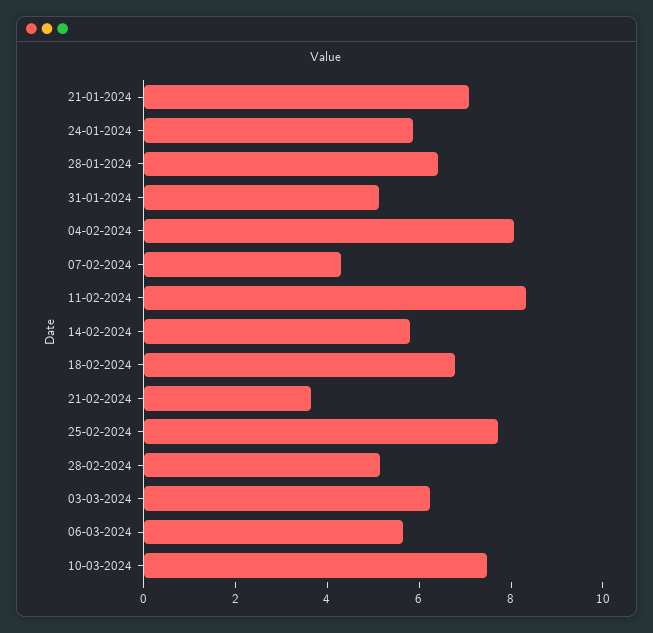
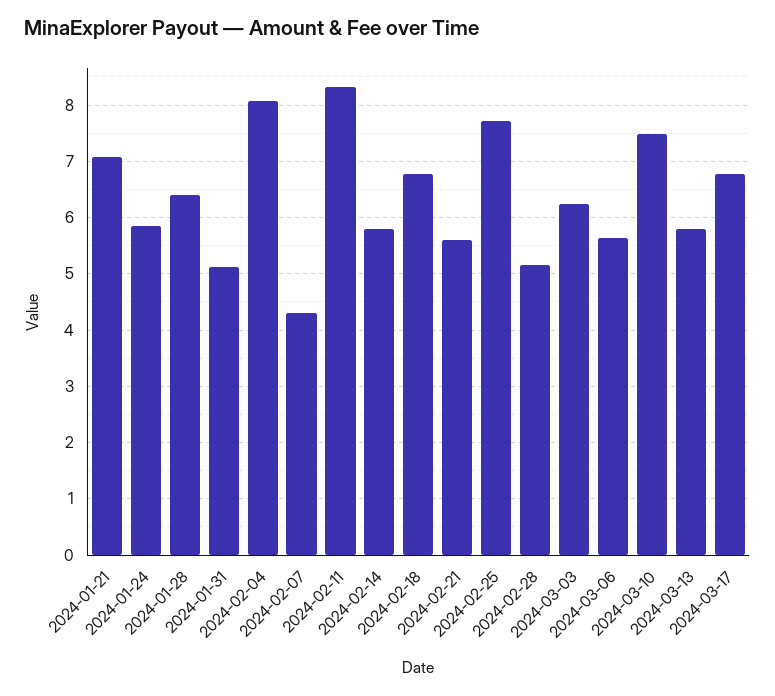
21-02-2024: 3.5 -> 5.6
2024-03-13: none -> 5.8
2024-03-17: none -> 6.8

